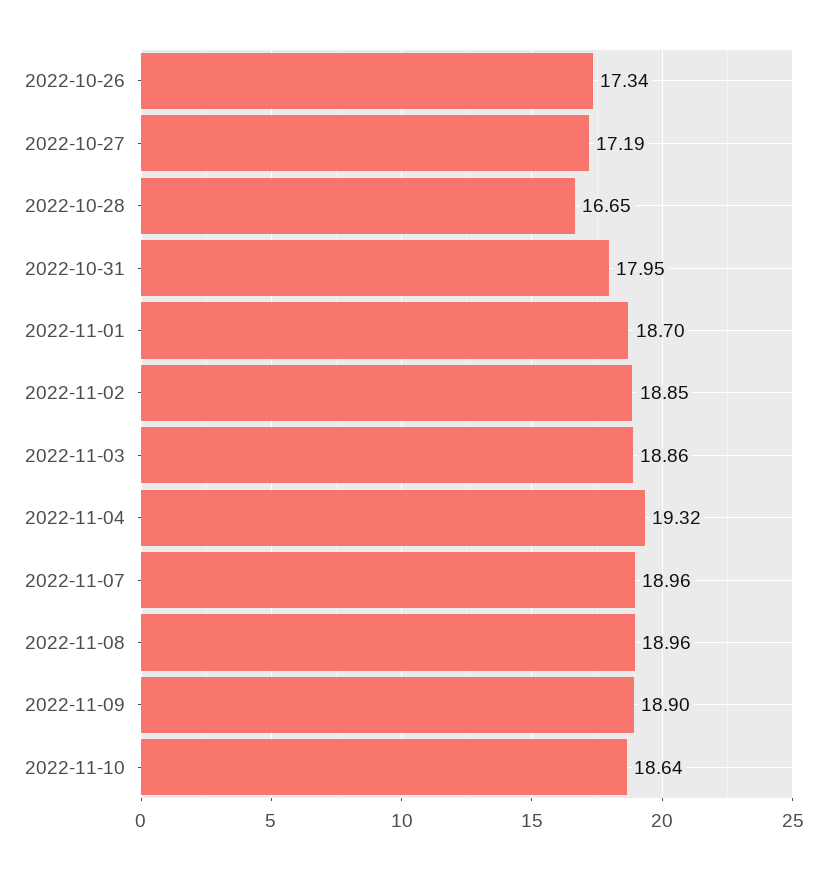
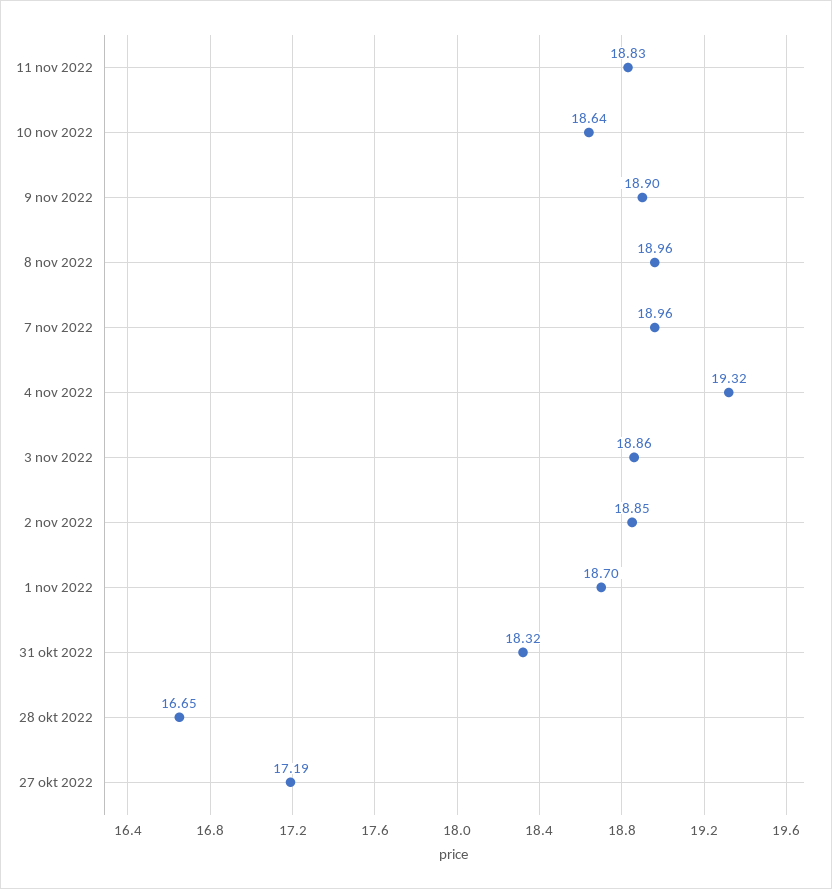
2022-10-26: 17.34 -> none
2022-10-31: 17.95 -> 18.32
11 nov 2022: none -> 18.83

